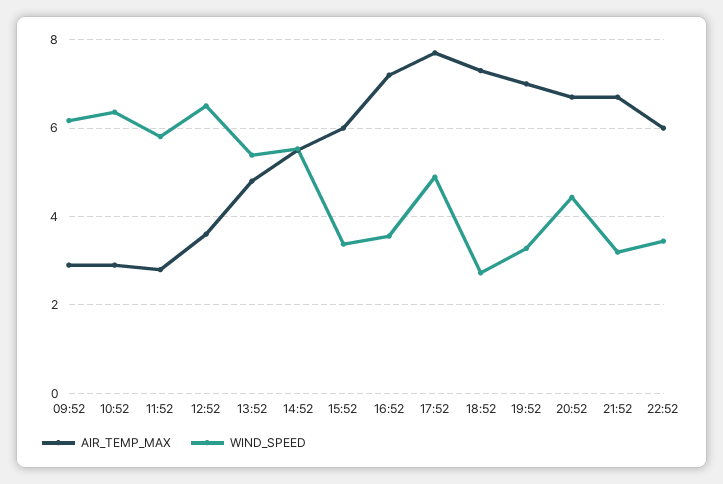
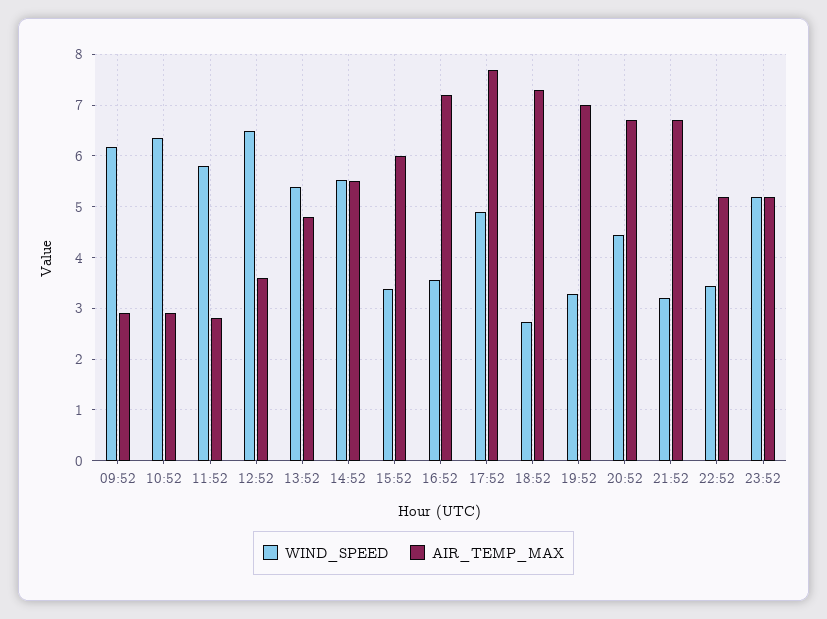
AIR_TEMP_MAX, 22:52: 6 -> 5.2
WIND_SPEED, 23:52: none -> 5.2
AIR_TEMP_MAX, 23:52: none -> 5.2

